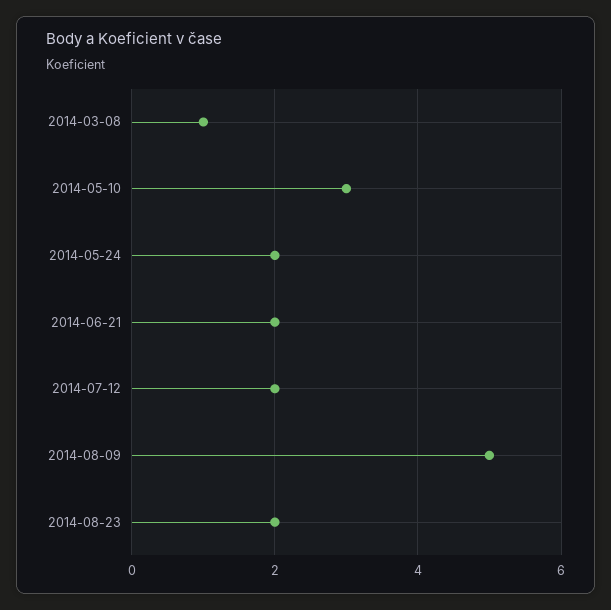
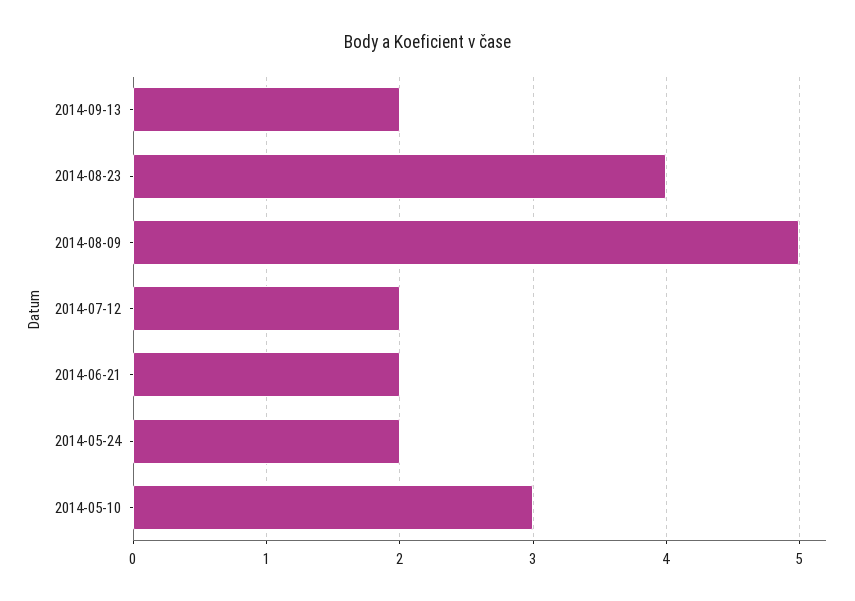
2014-03-08: 1 -> none
2014-08-23: 2 -> 4
2014-09-13: none -> 2

